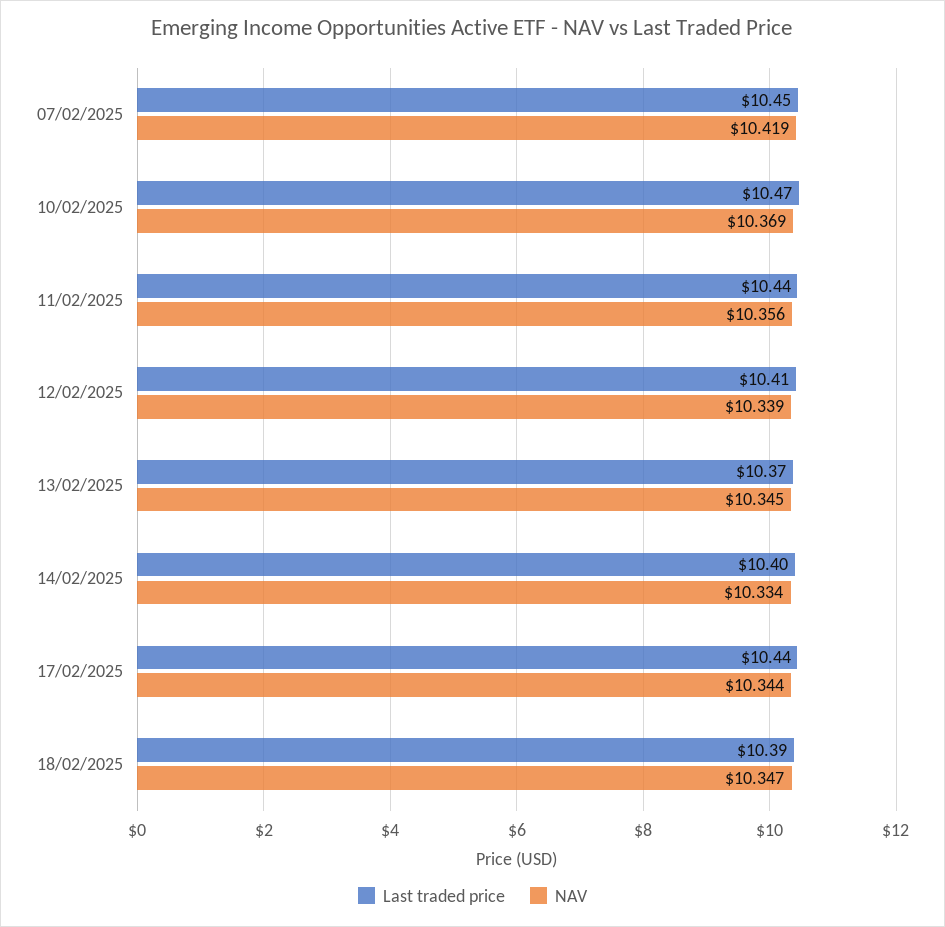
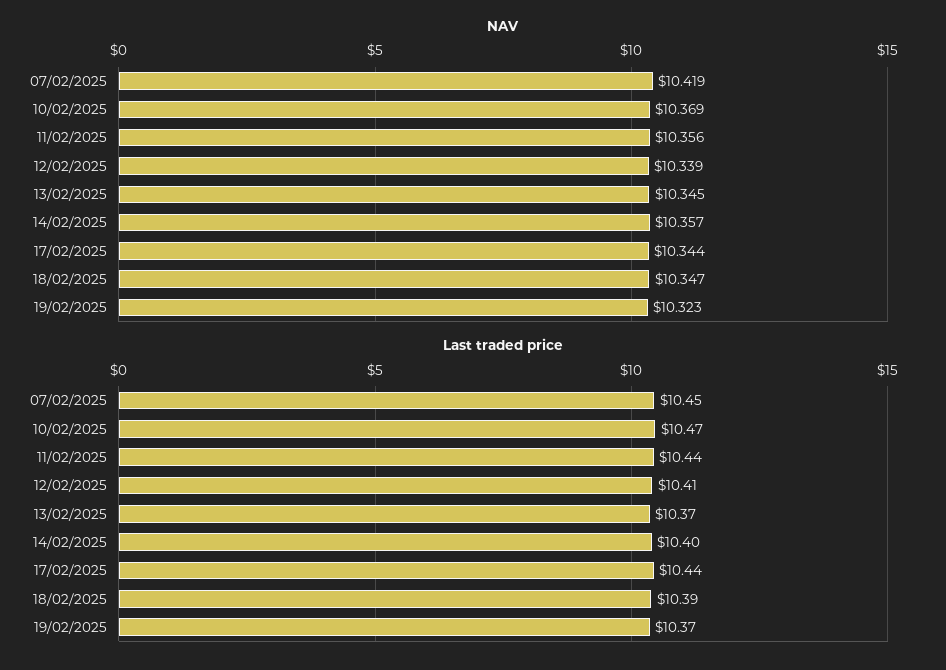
NAV, 14/02/2025: 10.334 -> 10.357
NAV, 19/02/2025: none -> 10.323
Last traded price, 19/02/2025: none -> 10.37

